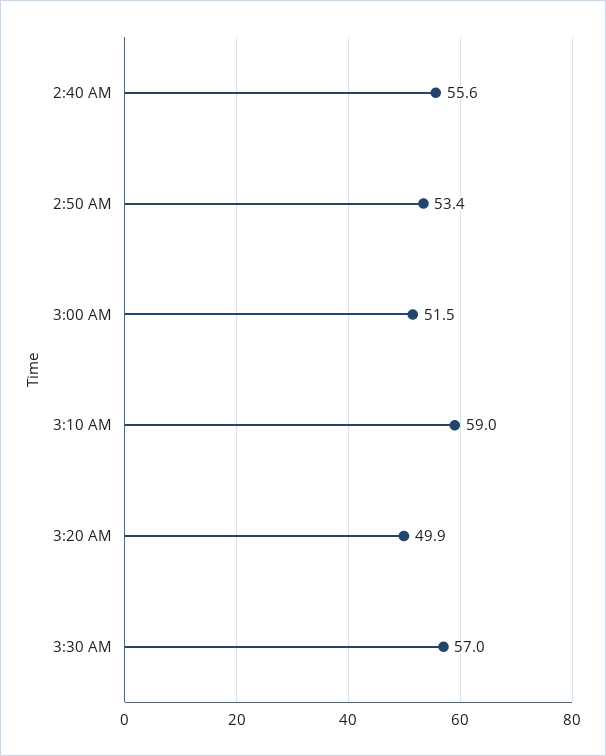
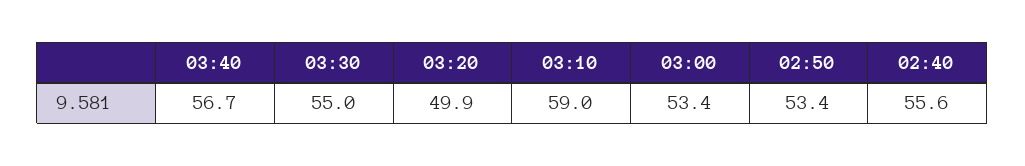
3:00 AM: 51.5 -> 53.4
3:30 AM: 57 -> 55
03:40: none -> 56.7

